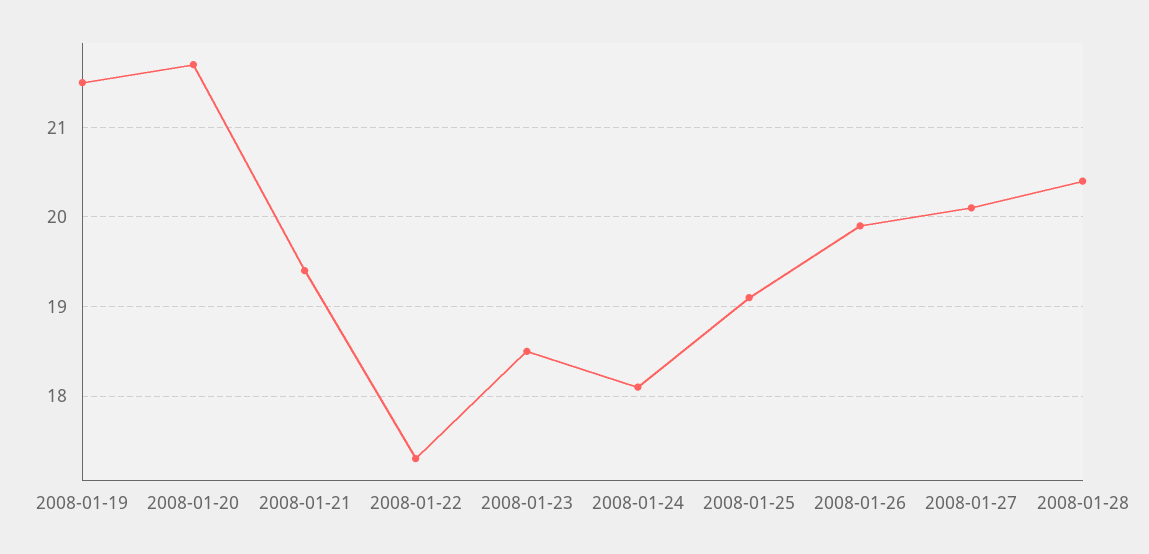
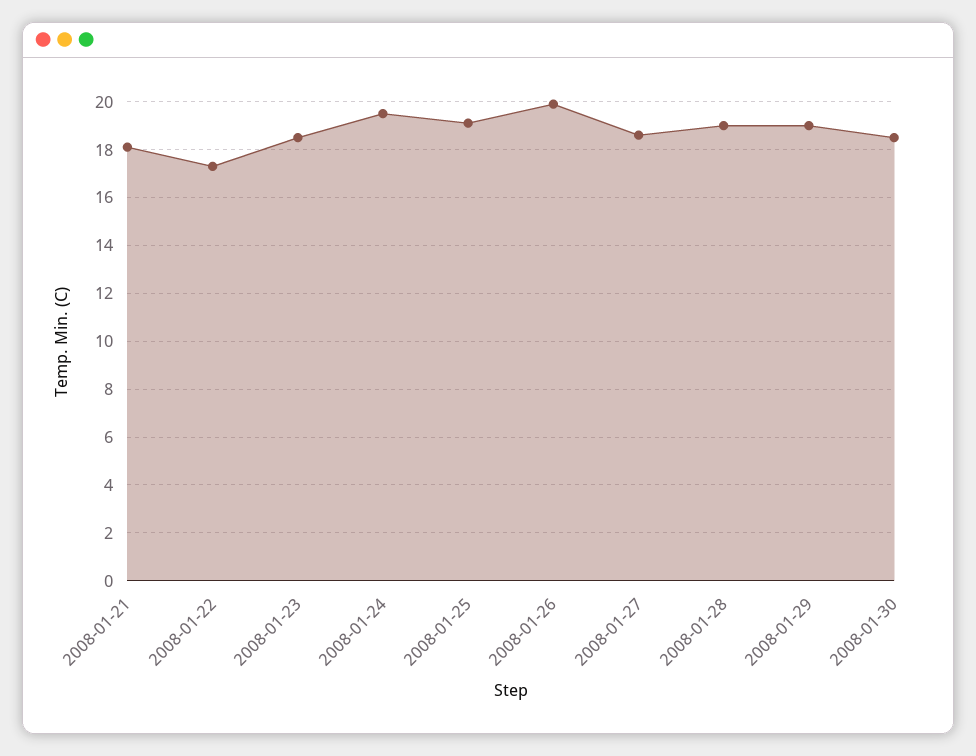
2008-01-19: 21.5 -> none
2008-01-20: 21.7 -> none
2008-01-21: 19.4 -> 18
2008-01-24: 18.1 -> 19.5
2008-01-27: 20.1 -> 18.5
2008-01-28: 20.4 -> 19
2008-01-29: none -> 19
2008-01-30: none -> 18.5

